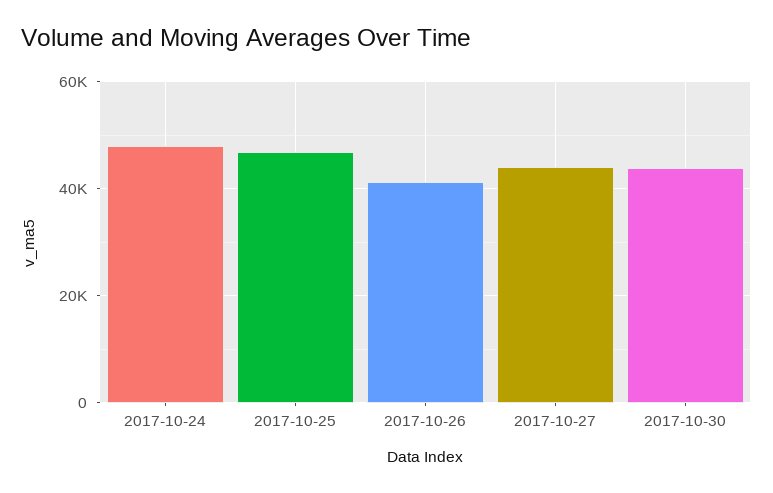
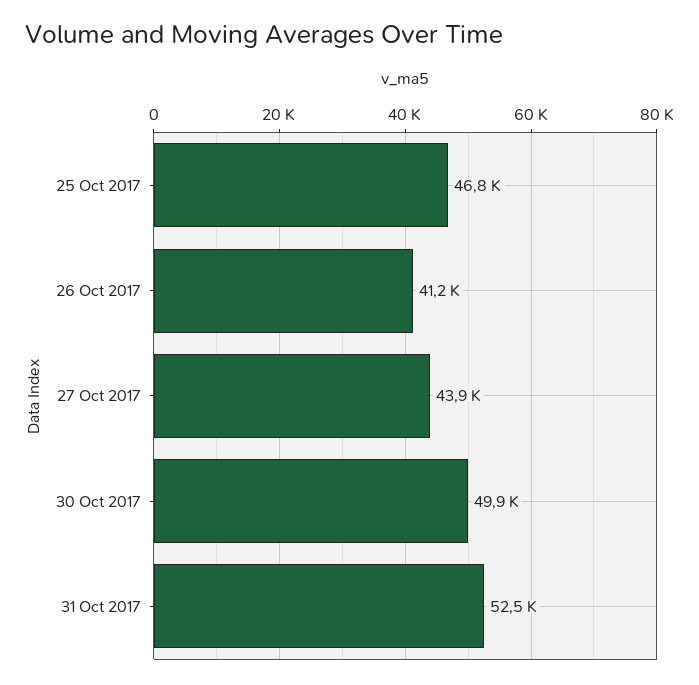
2017-10-24: 48000 -> none
2017-10-30: 44000 -> 49900
31 Oct 2017: none -> 52500

